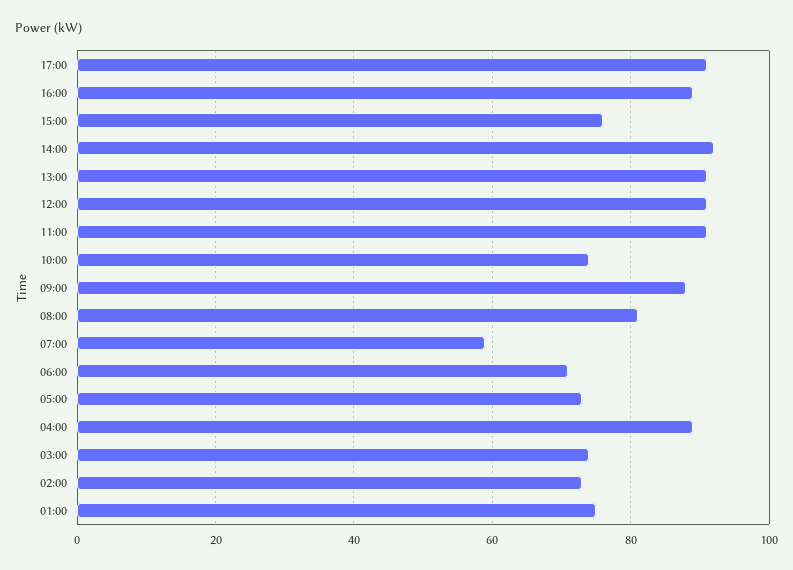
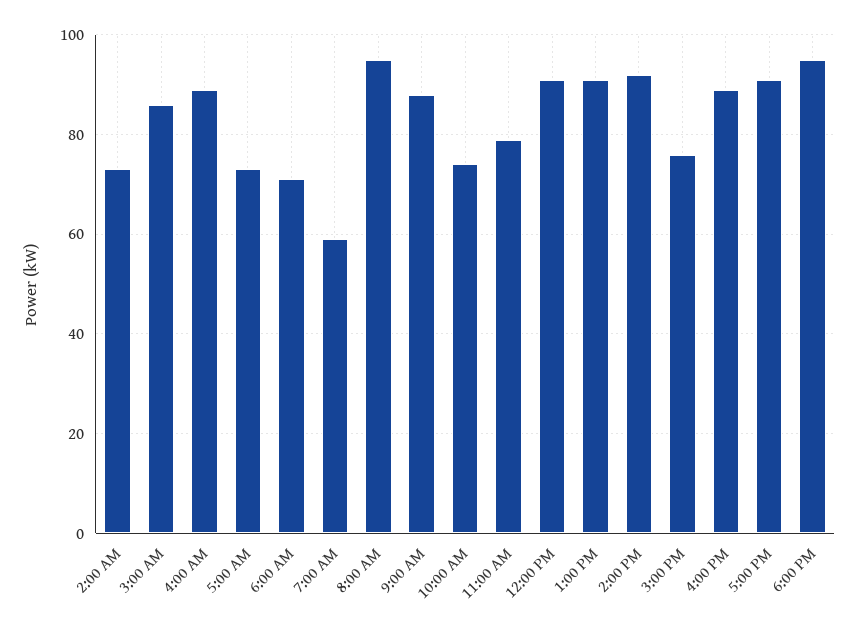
11:00: 90 -> 80
08:00: 80 -> 95
03:00: 75 -> 85
01:00: 75 -> none
6:00 PM: none -> 95

